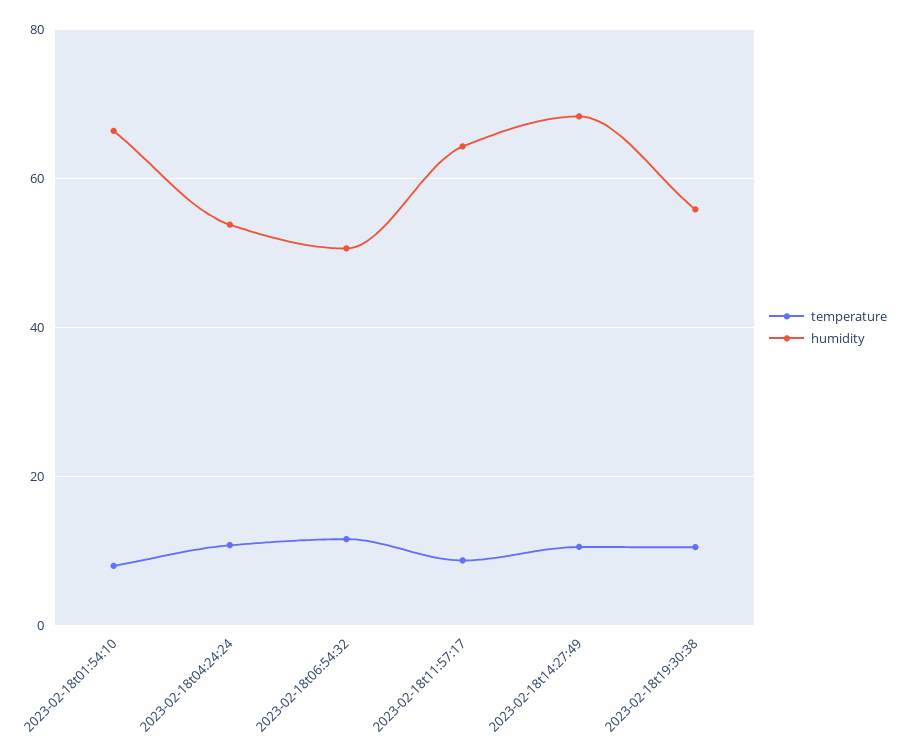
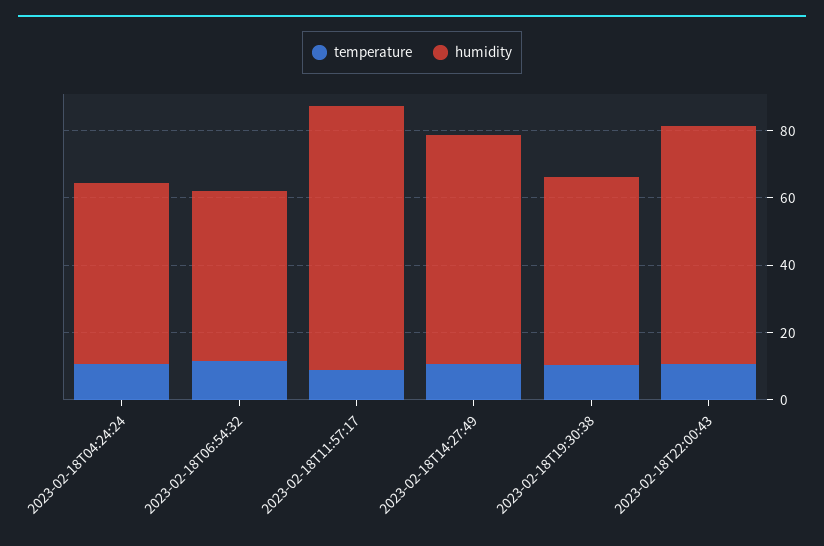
temperature, 2023-02-18t01:54:10: 8 -> none
humidity, 2023-02-18t01:54:10: 66 -> none
humidity, 2023-02-18t11:57:17: 64 -> 80
temperature, 2023-02-18T22:00:43: none -> 10
humidity, 2023-02-18T22:00:43: none -> 70

